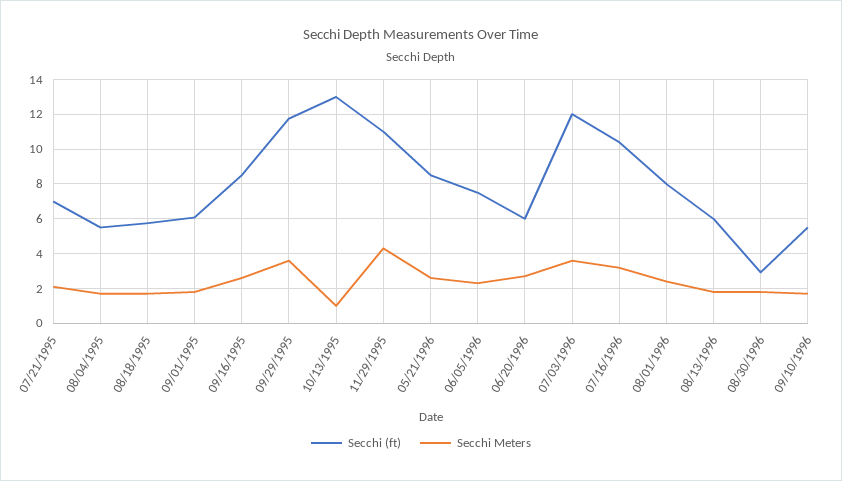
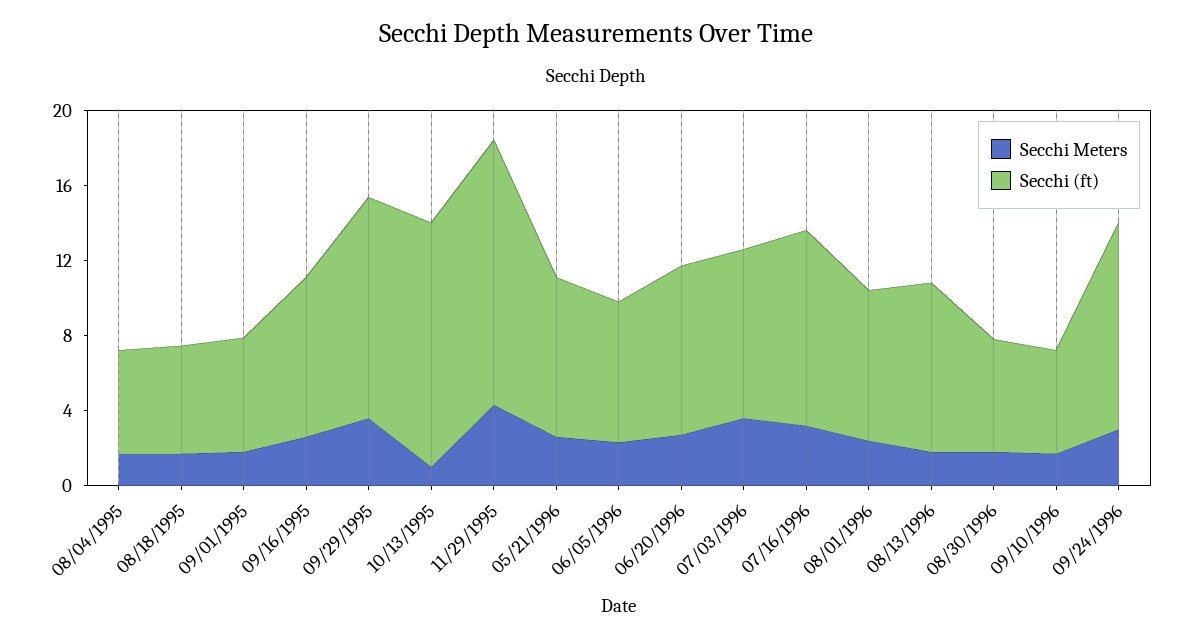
Secchi (ft), 07/21/1995: 7 -> none
Secchi Meters, 07/21/1995: 2 -> none
Secchi (ft), 11/29/1995: 11 -> 14
Secchi (ft), 06/20/1996: 6 -> 9
Secchi (ft), 07/03/1996: 12 -> 9
Secchi (ft), 08/13/1996: 6 -> 9
Secchi (ft), 08/30/1996: 3 -> 6
Secchi Meters, 09/24/1996: none -> 3
Secchi (ft), 09/24/1996: none -> 11

